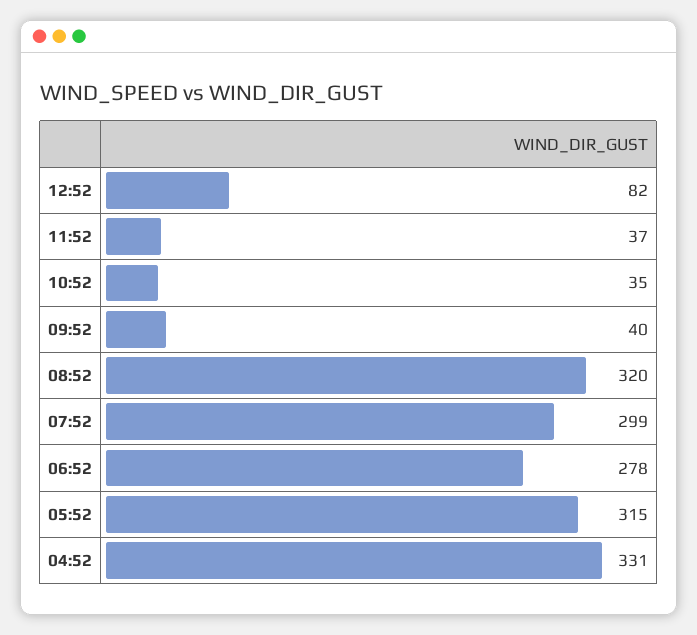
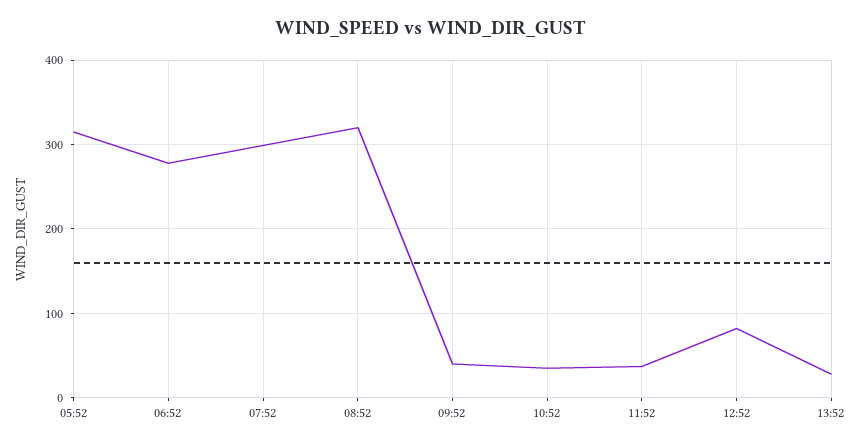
04:52: 331 -> none
13:52: none -> 30

